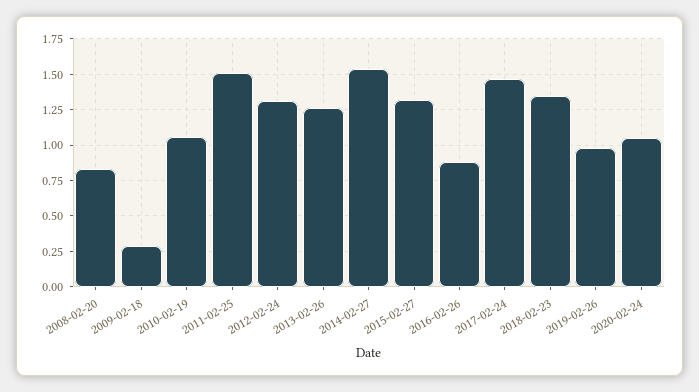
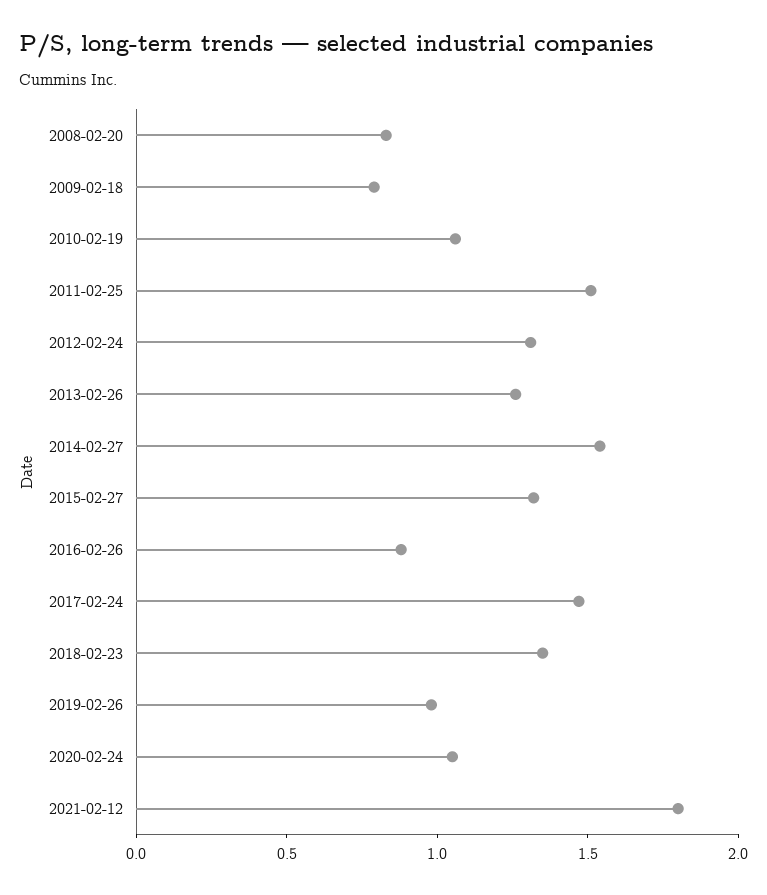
2009-02-18: 0.3 -> 0.8
2021-02-12: none -> 1.8

